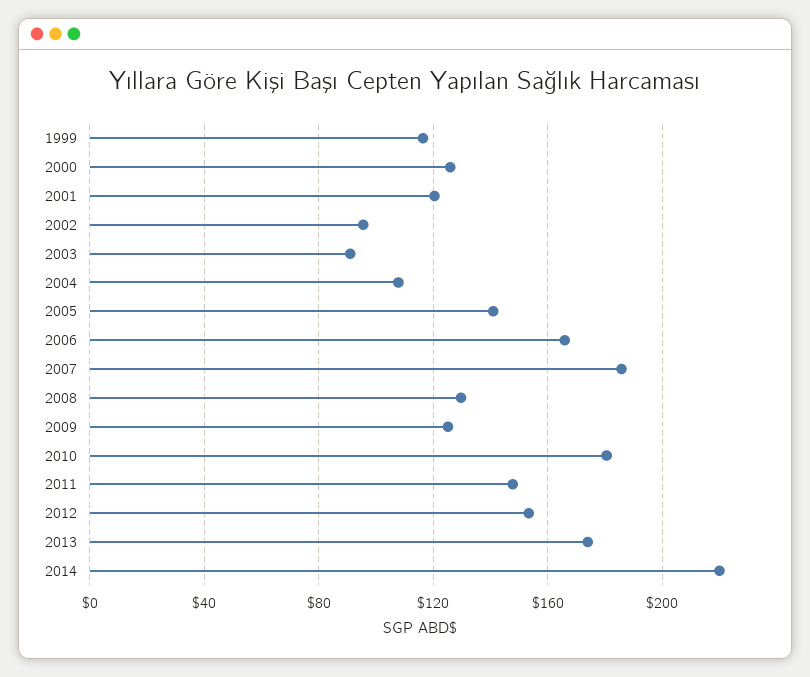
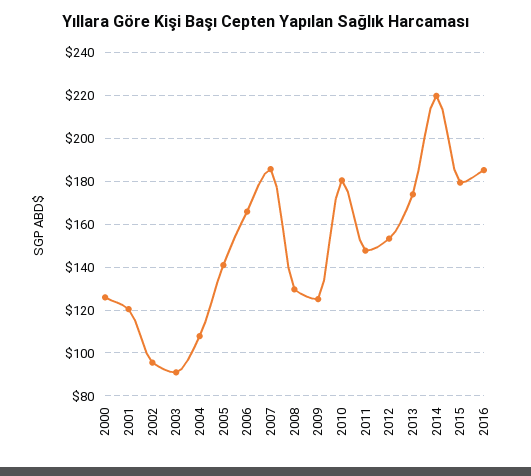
1999: 115 -> none
2015: none -> 180
2016: none -> 185

